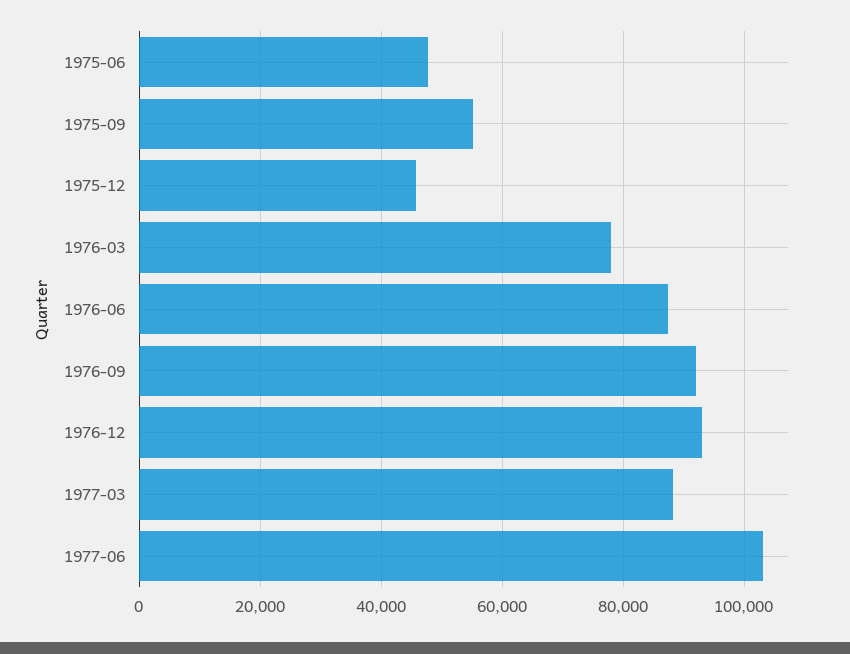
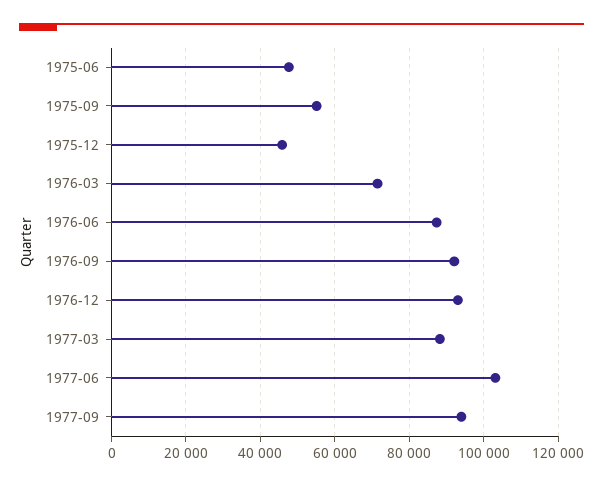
1976-03: 78000 -> 72000
1977-09: none -> 94000

